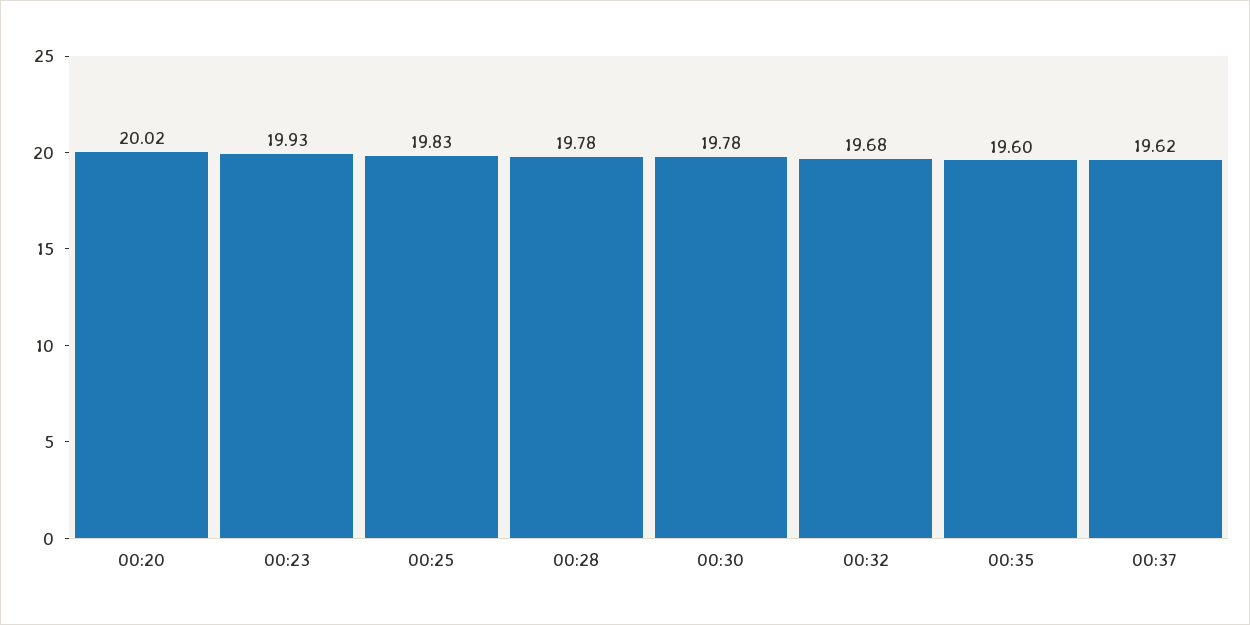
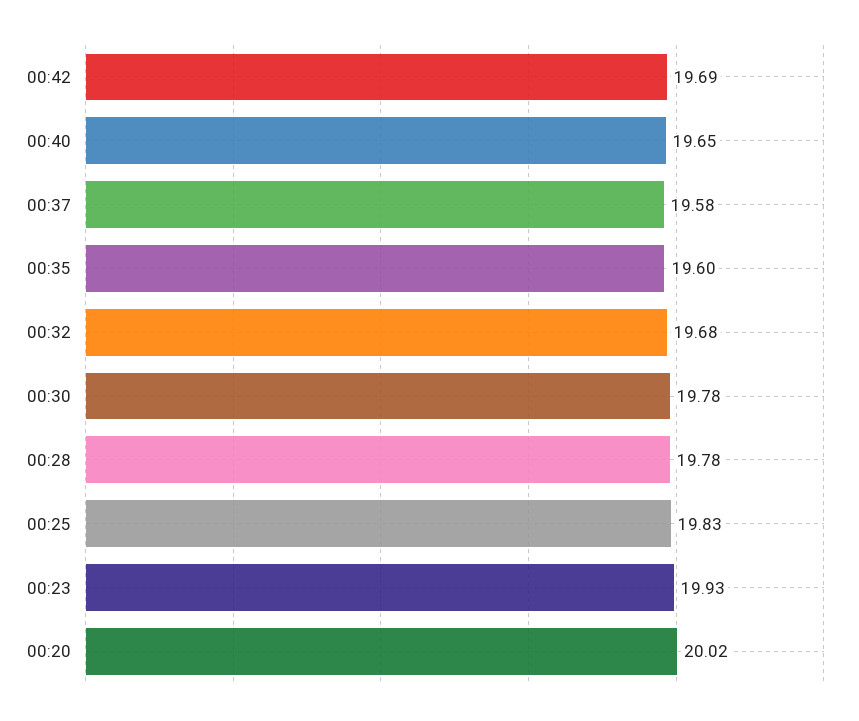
00:37: 19.62 -> 19.58
00:42: none -> 19.69
00:40: none -> 19.65

